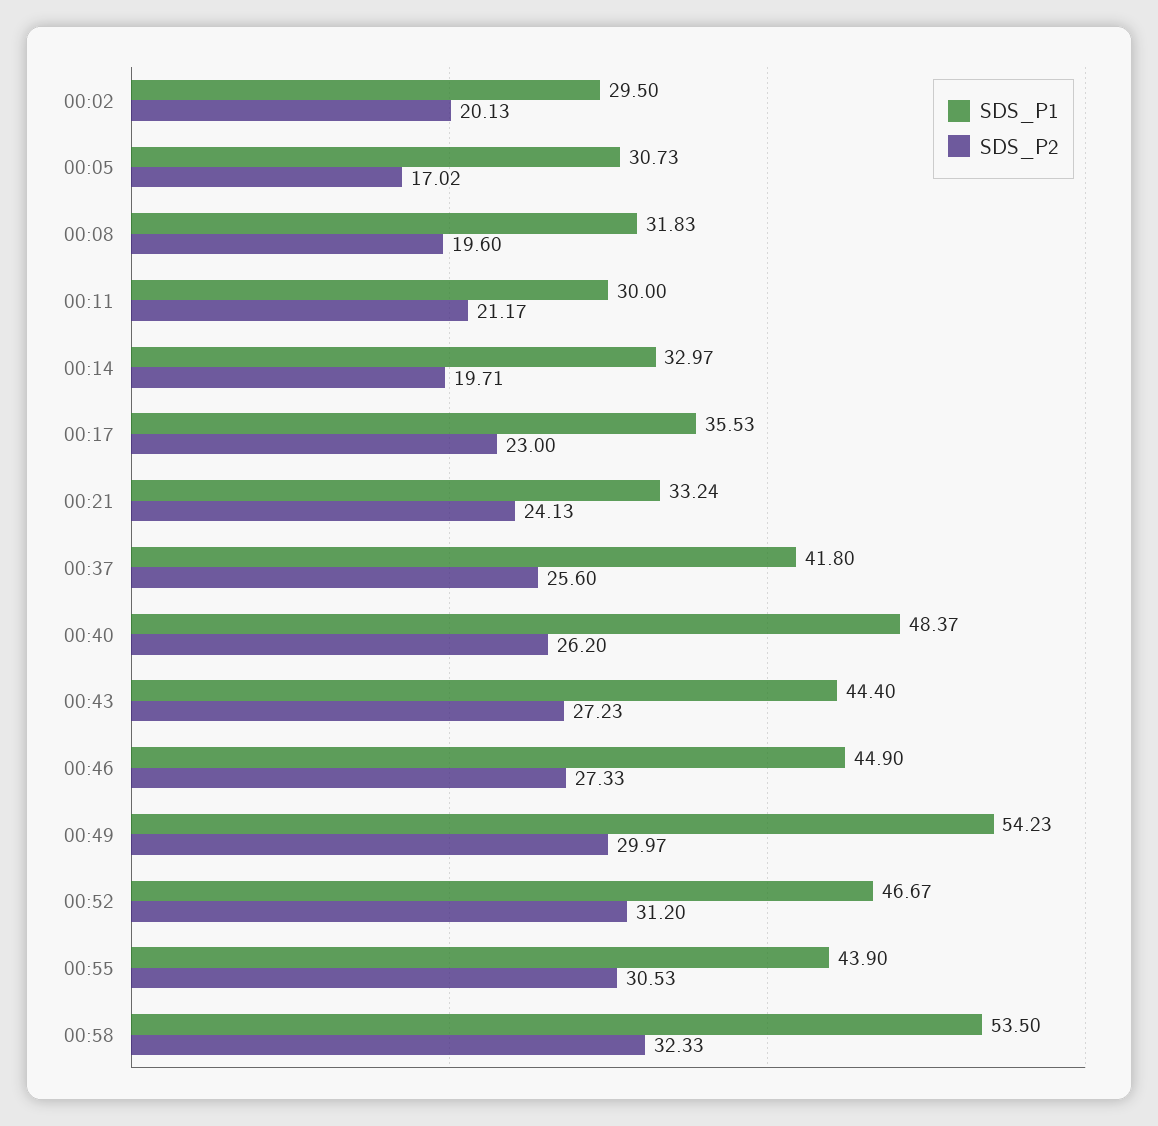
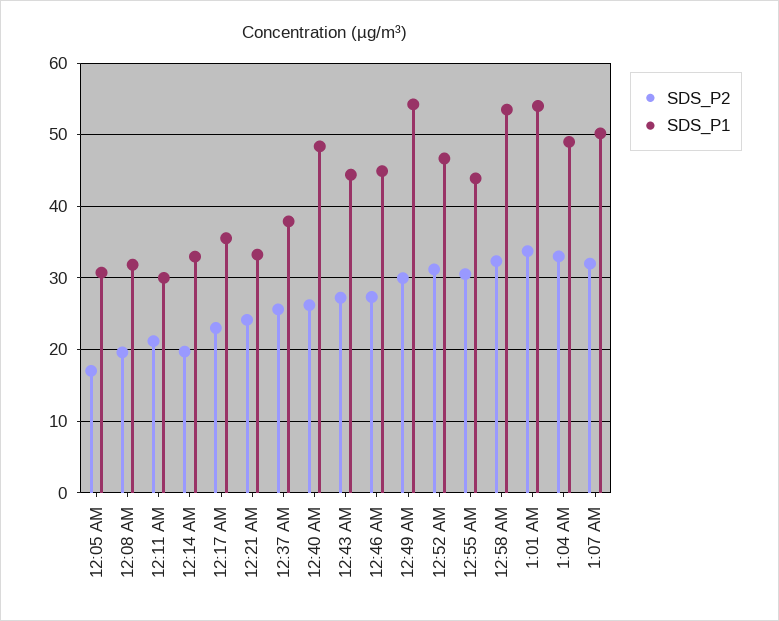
SDS_P1, 00:02: 29.5 -> none
SDS_P2, 00:02: 20.13 -> none
SDS_P1, 00:37: 41.8 -> 38
SDS_P2, 1:01 AM: none -> 34
SDS_P1, 1:01 AM: none -> 54
SDS_P2, 1:04 AM: none -> 33
SDS_P1, 1:04 AM: none -> 49
SDS_P2, 1:07 AM: none -> 32
SDS_P1, 1:07 AM: none -> 50

